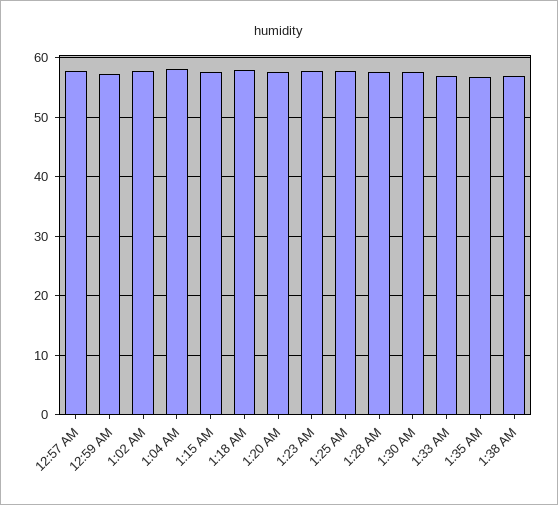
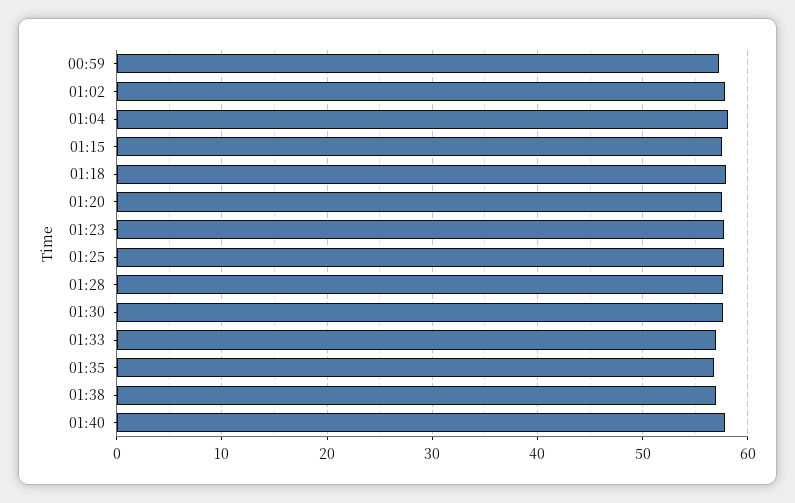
12:57 AM: 58 -> none
01:40: none -> 58

